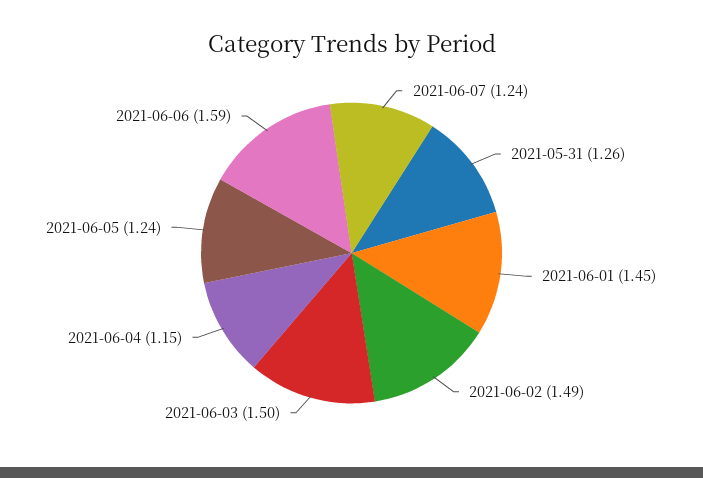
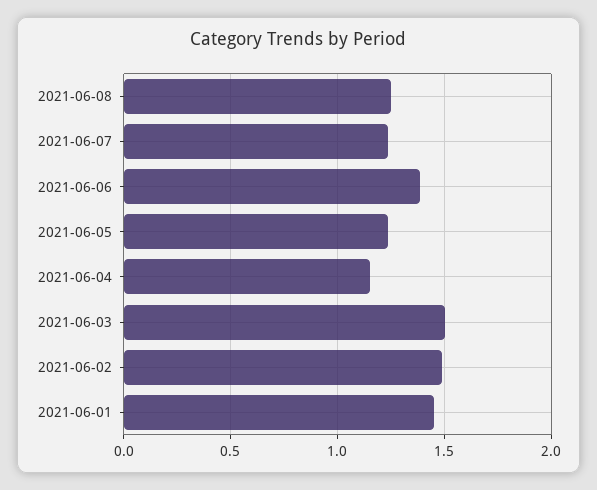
2021-05-31: 1.26 -> none
2021-06-06: 1.59 -> 1.4
2021-06-08: none -> 1.25

